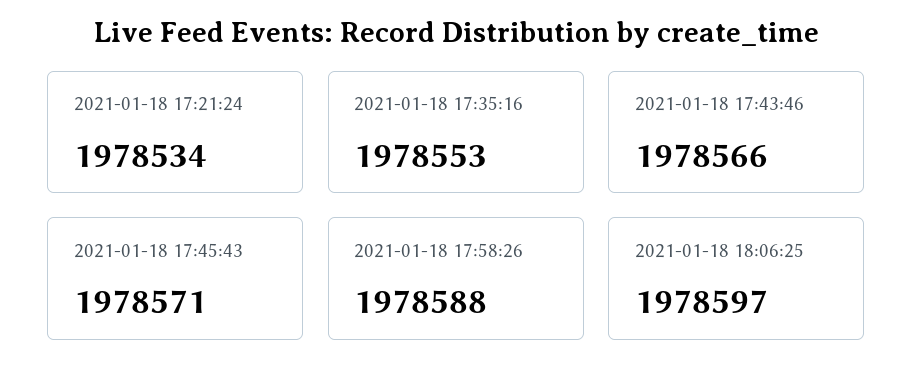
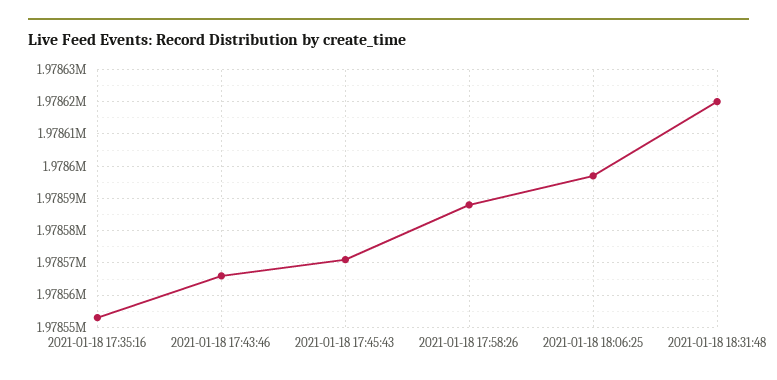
2021-01-18 17:21:24: 1978534 -> none
2021-01-18 18:31:48: none -> 1978620

